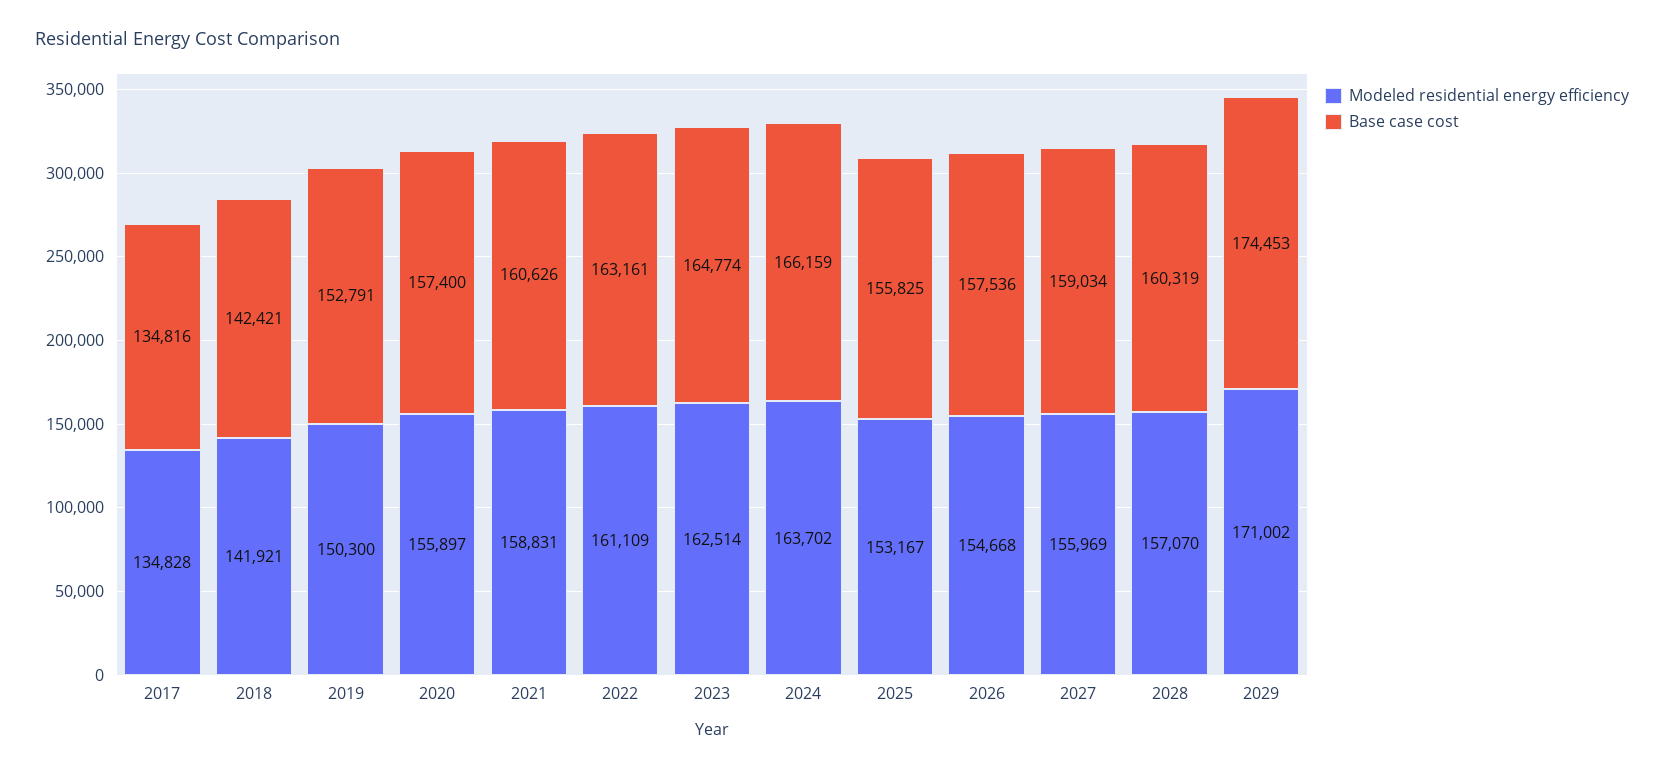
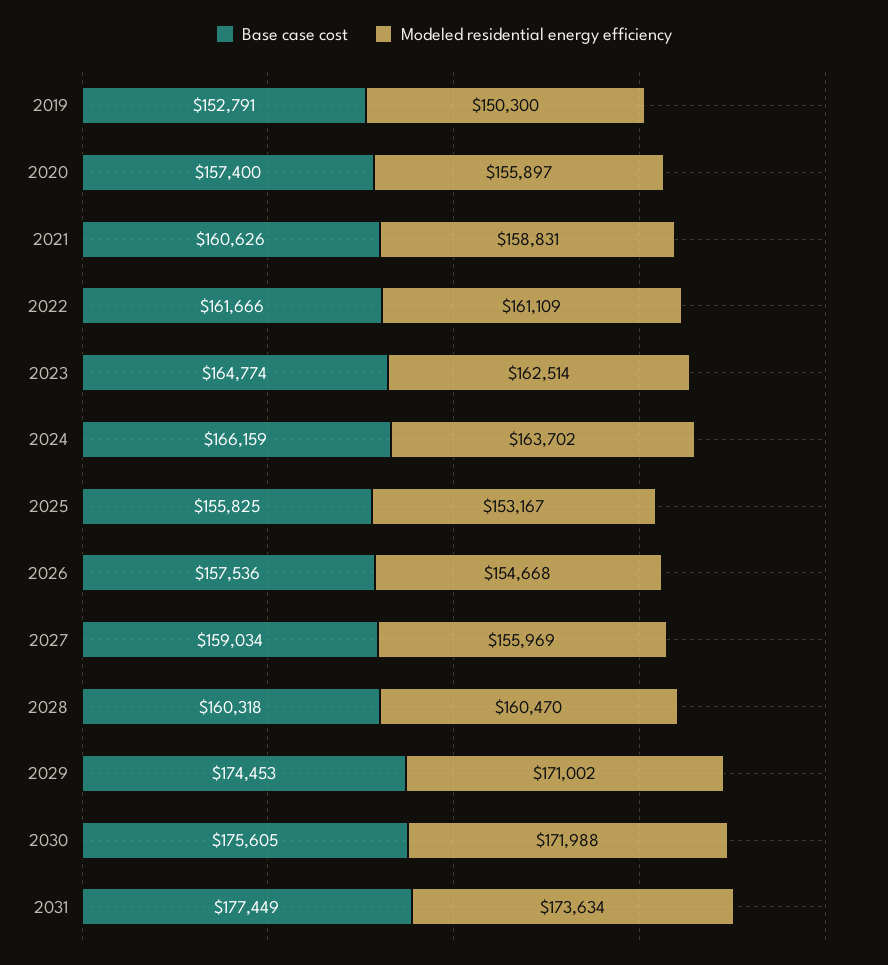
Modeled residential energy efficiency, 2017: 134828 -> none
Base case cost, 2017: 134816 -> none
Modeled residential energy efficiency, 2018: 141921 -> none
Base case cost, 2018: 142421 -> none
Base case cost, 2022: 163161 -> 161666
Modeled residential energy efficiency, 2028: 157070 -> 160470
Base case cost, 2028: 160319 -> 160318
Base case cost, 2030: none -> 175605
Modeled residential energy efficiency, 2030: none -> 171988
Base case cost, 2031: none -> 177449
Modeled residential energy efficiency, 2031: none -> 173634

